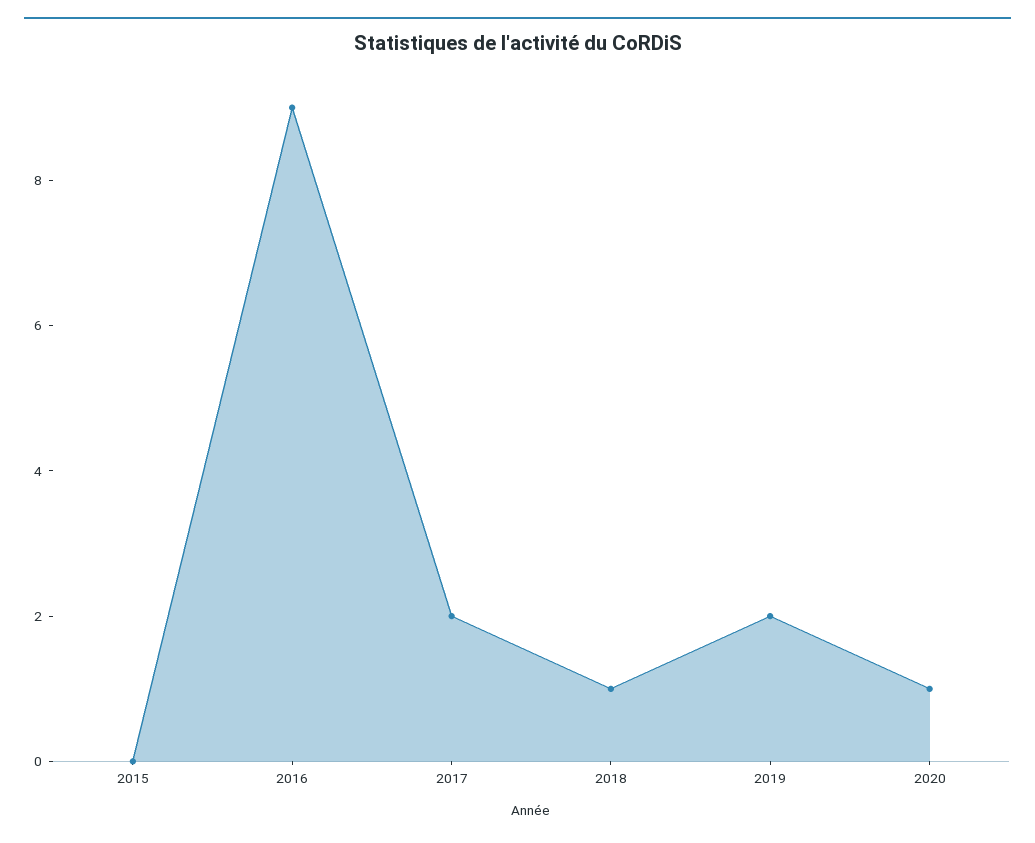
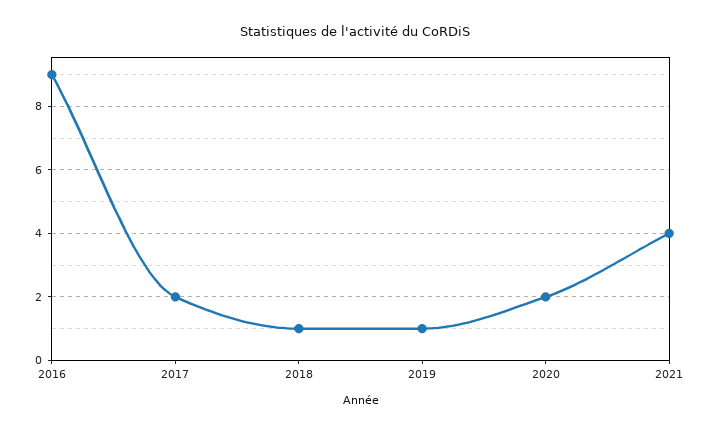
2015: 0 -> none
2019: 2 -> 1
2020: 1 -> 2
2021: none -> 4

